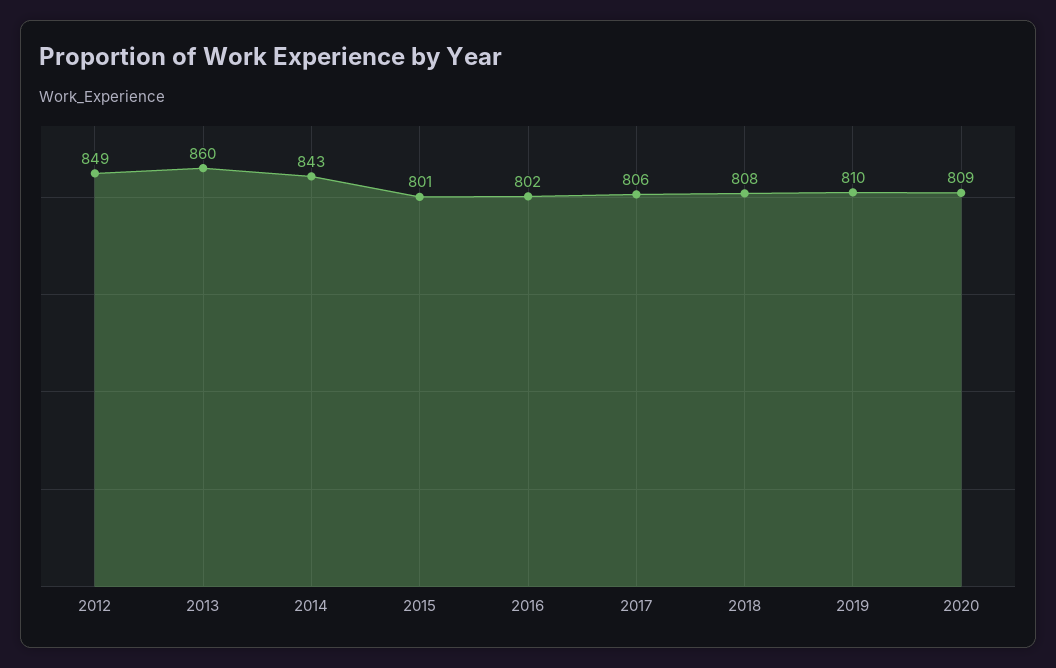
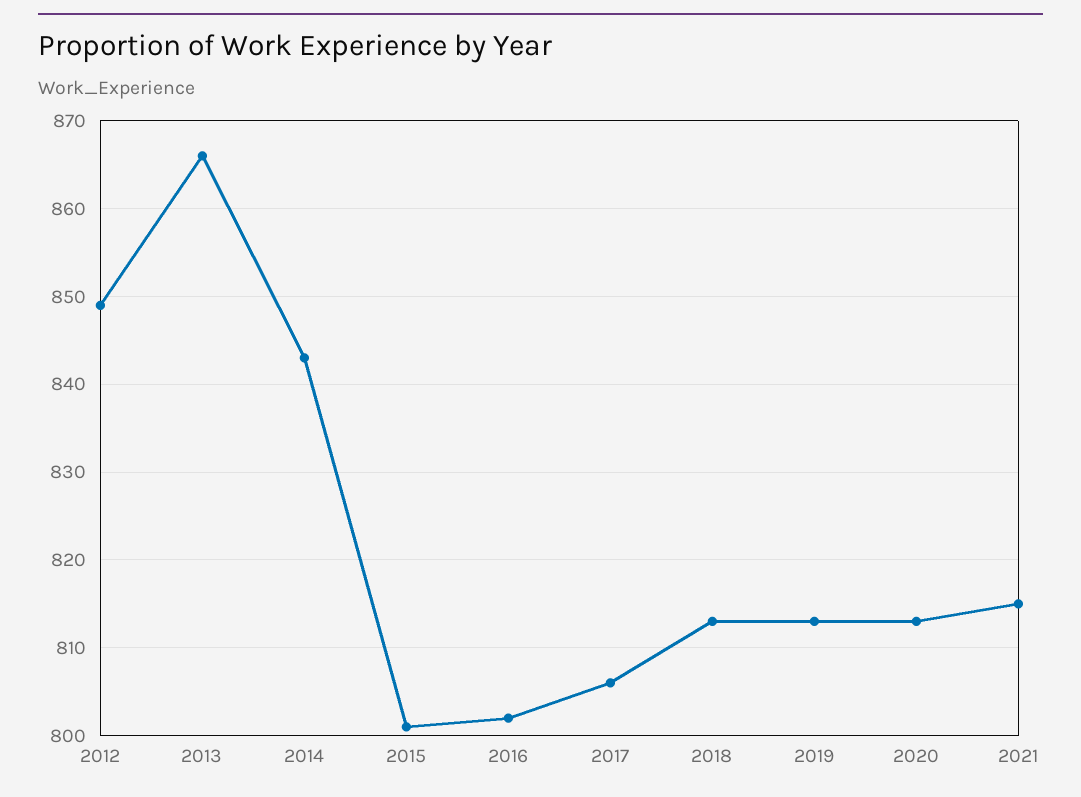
2013: 860 -> 866
2018: 808 -> 813
2019: 810 -> 813
2020: 809 -> 813
2021: none -> 815

